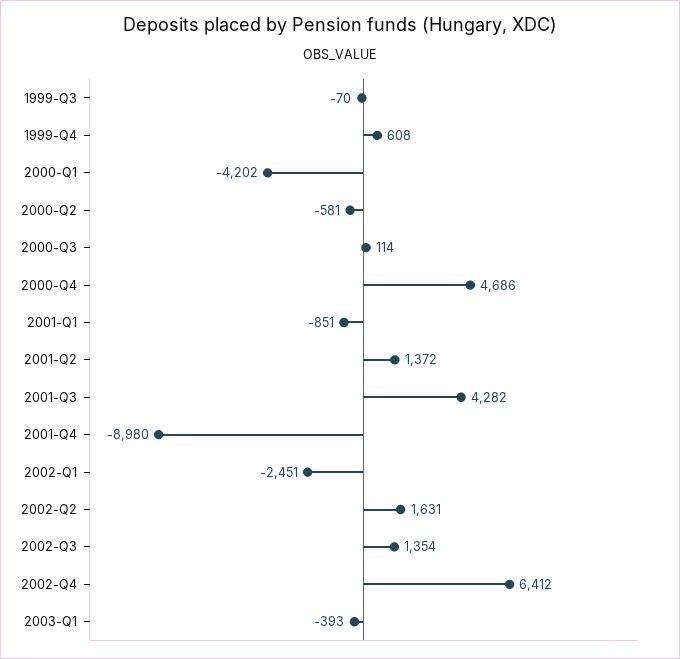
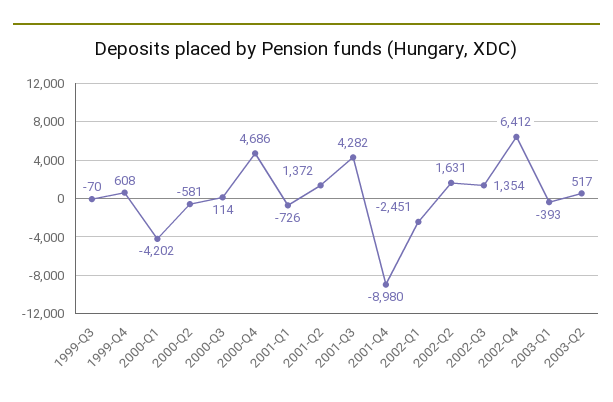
2001-Q1: -851 -> -726
2003-Q2: none -> 517

